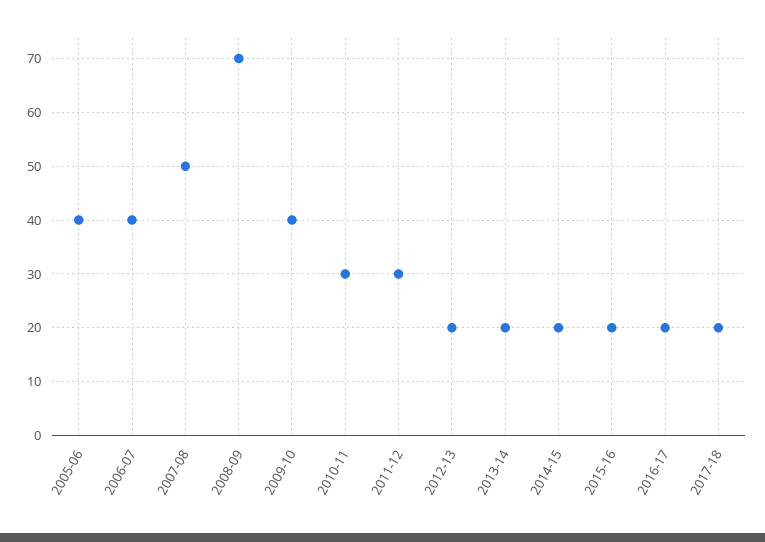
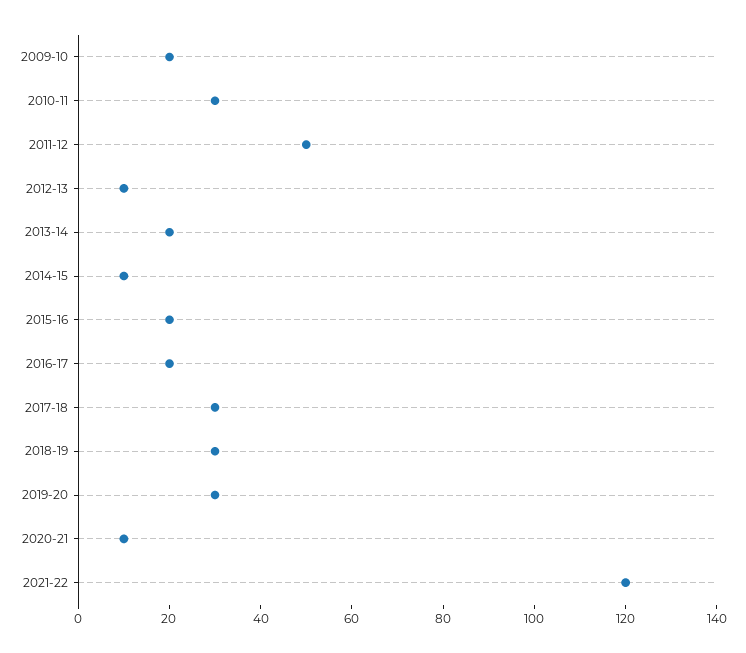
2005-06: 40 -> none
2006-07: 40 -> none
2007-08: 50 -> none
2008-09: 70 -> none
2009-10: 40 -> 20
2011-12: 30 -> 50
2012-13: 20 -> 10
2014-15: 20 -> 10
2017-18: 20 -> 30
2018-19: none -> 30
2019-20: none -> 30
2020-21: none -> 10
2021-22: none -> 120

